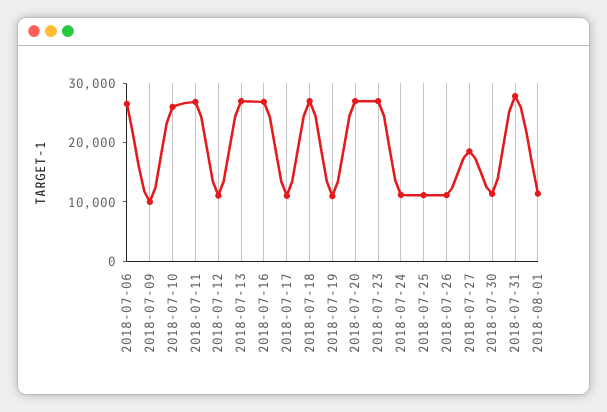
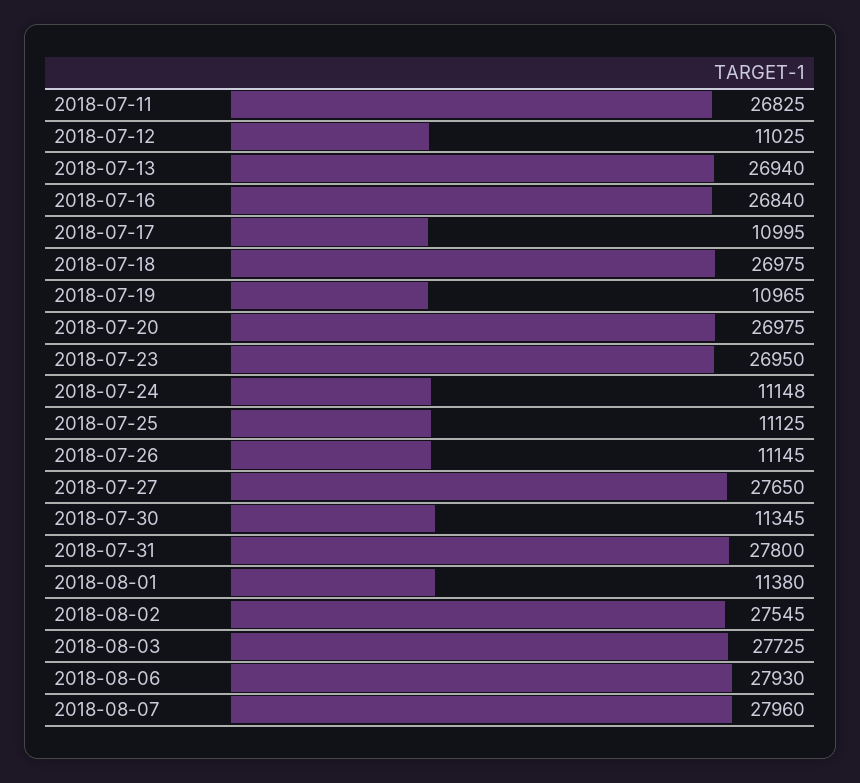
2018-07-06: 26000 -> none
2018-07-09: 10000 -> none
2018-07-10: 26000 -> none
2018-07-27: 18000 -> 27650
2018-08-02: none -> 27545
2018-08-03: none -> 27725
2018-08-06: none -> 27930
2018-08-07: none -> 27960

